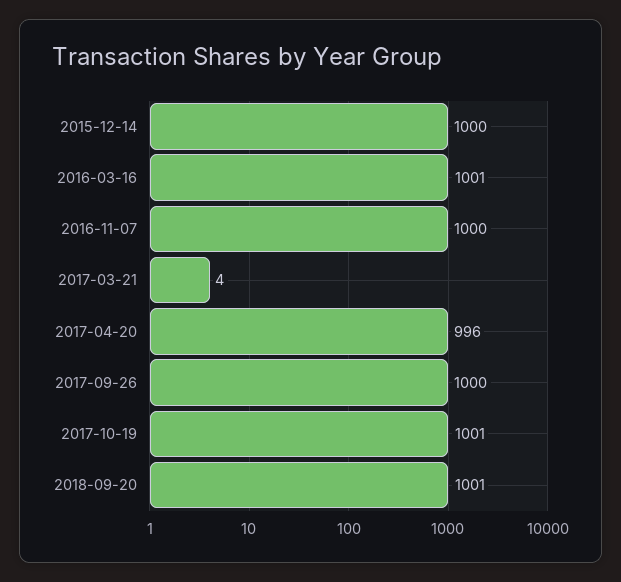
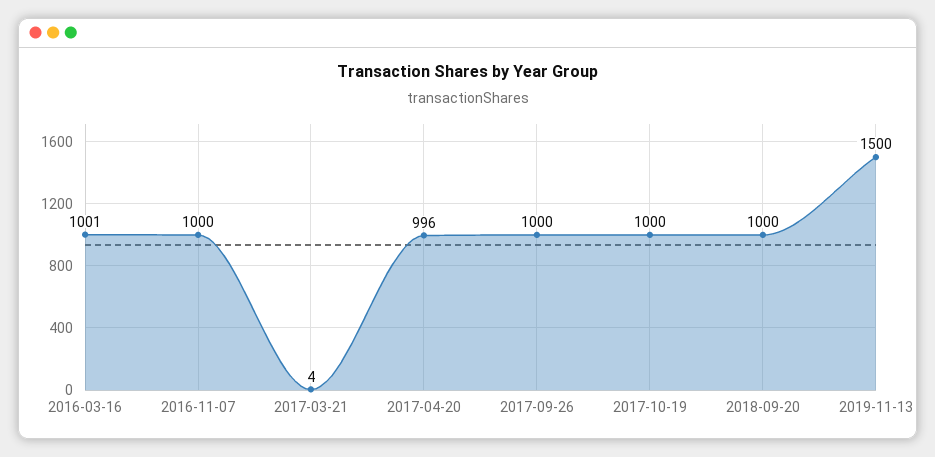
2015-12-14: 1000 -> none
2017-10-19: 1001 -> 1000
2018-09-20: 1001 -> 1000
2019-11-13: none -> 1500

